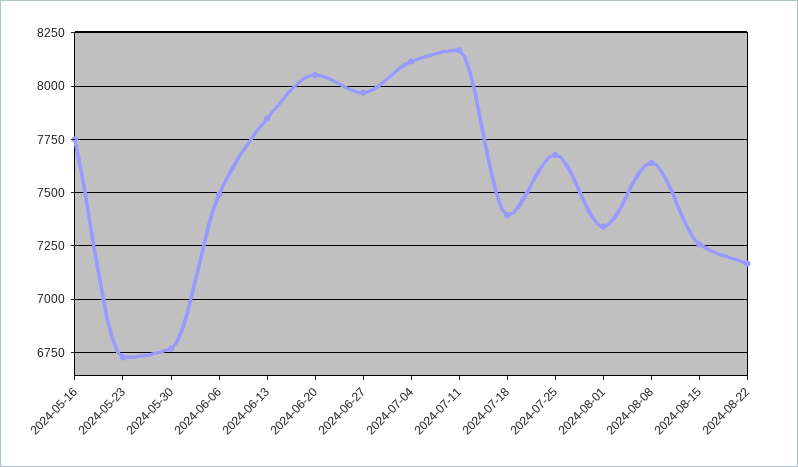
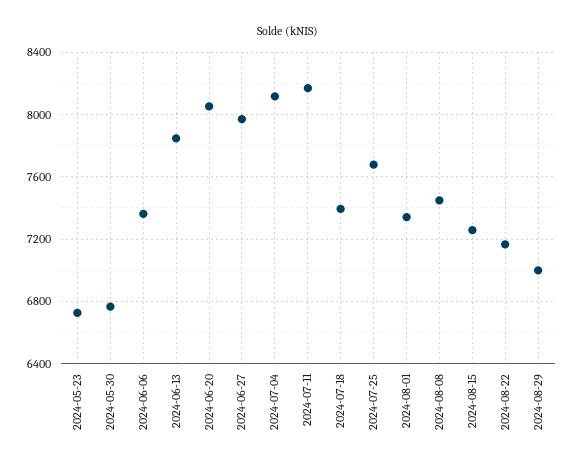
2024-05-16: 7750 -> none
2024-06-06: 7500 -> 7350
2024-08-08: 7650 -> 7450
2024-08-29: none -> 7000

